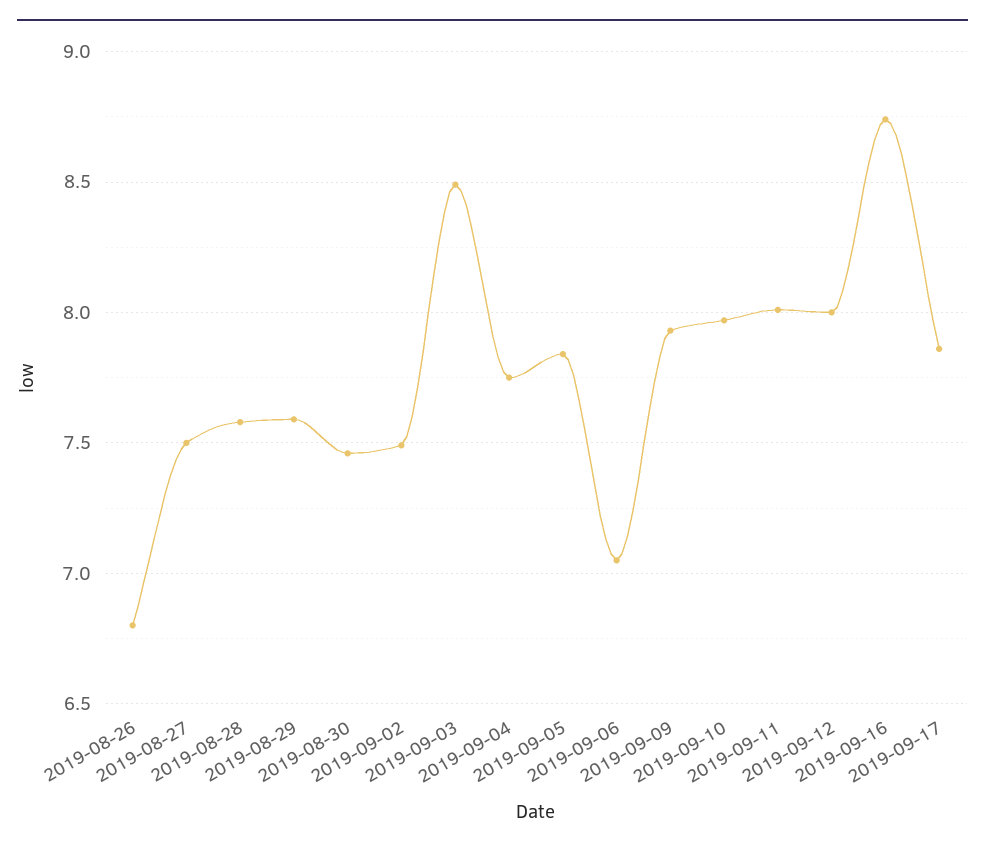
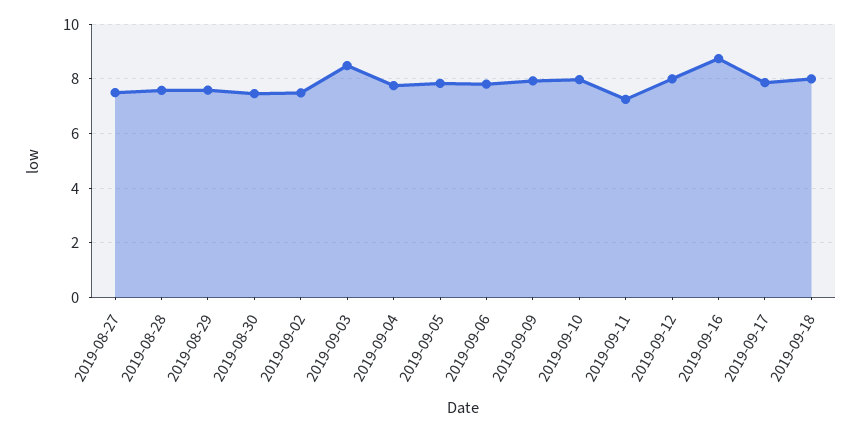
2019-08-26: 6.8 -> none
2019-09-06: 7.05 -> 7.75
2019-09-11: 8 -> 7.25
2019-09-18: none -> 8

